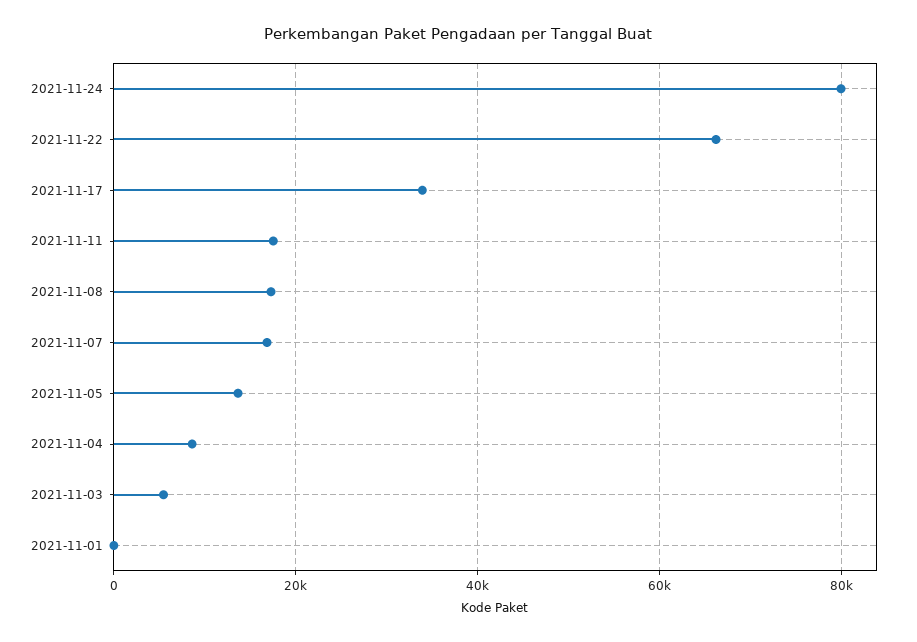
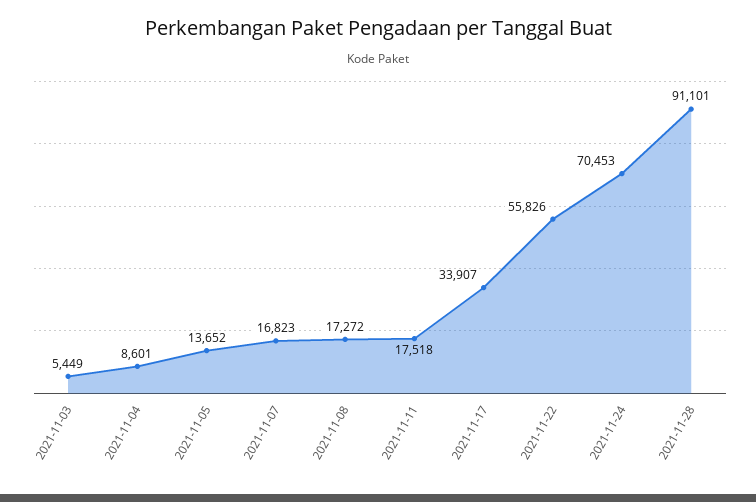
2021-11-24: 80000 -> 70453
2021-11-22: 66000 -> 55826
2021-11-01: 0 -> none
2021-11-28: none -> 91101

